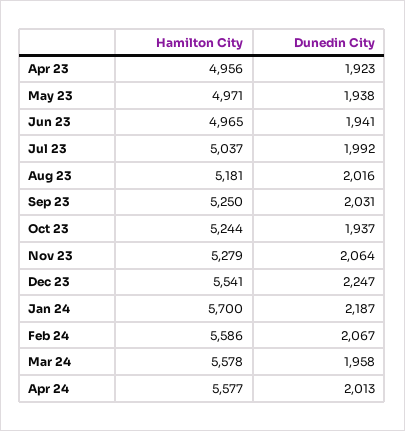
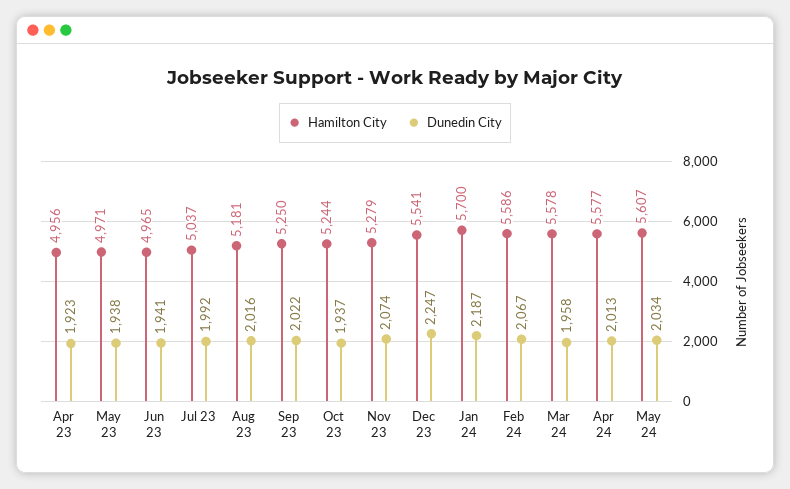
Dunedin City, Sep 23: 2031 -> 2022
Dunedin City, Nov 23: 2064 -> 2074
Hamilton City, May 24: none -> 5607
Dunedin City, May 24: none -> 2034

